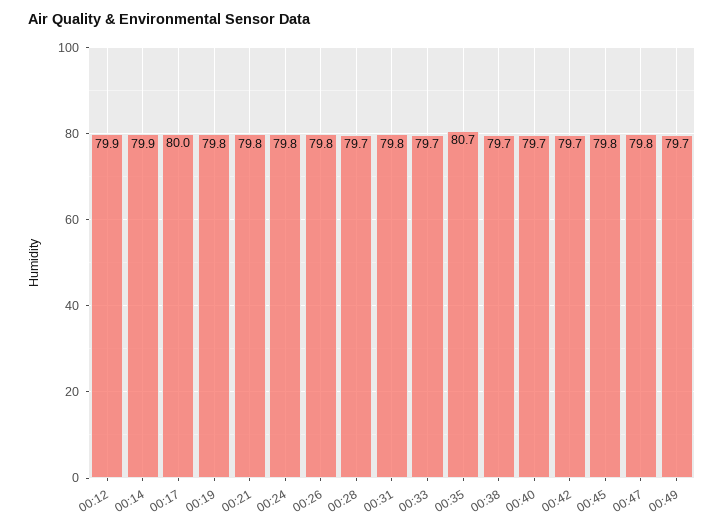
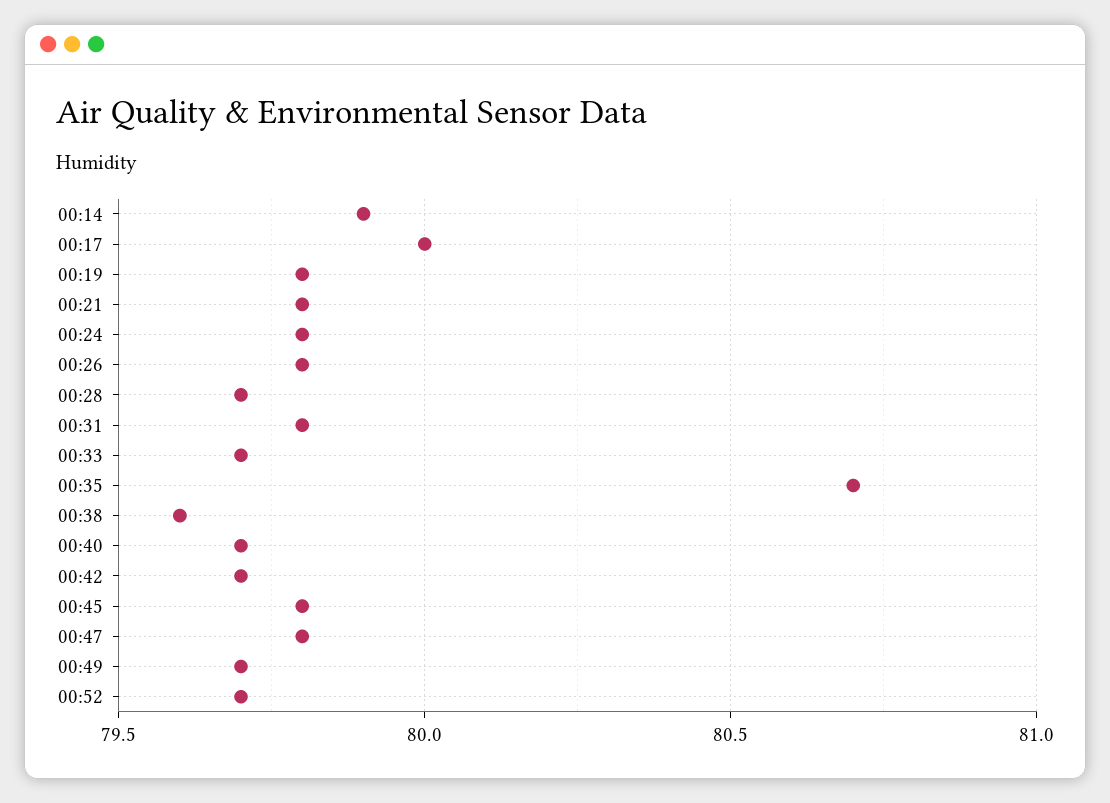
00:12: 79.9 -> none
00:38: 79.7 -> 79.6
00:52: none -> 79.7

